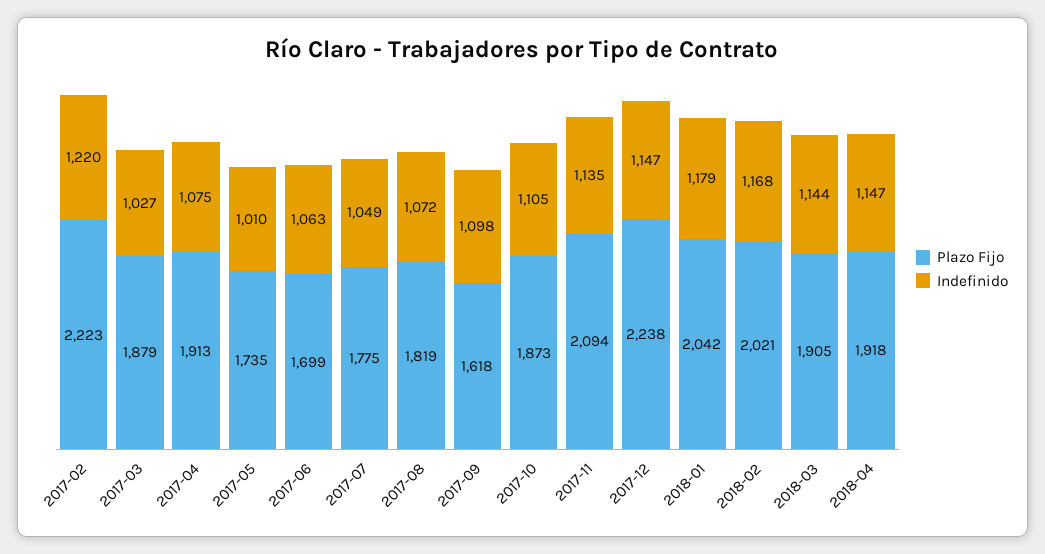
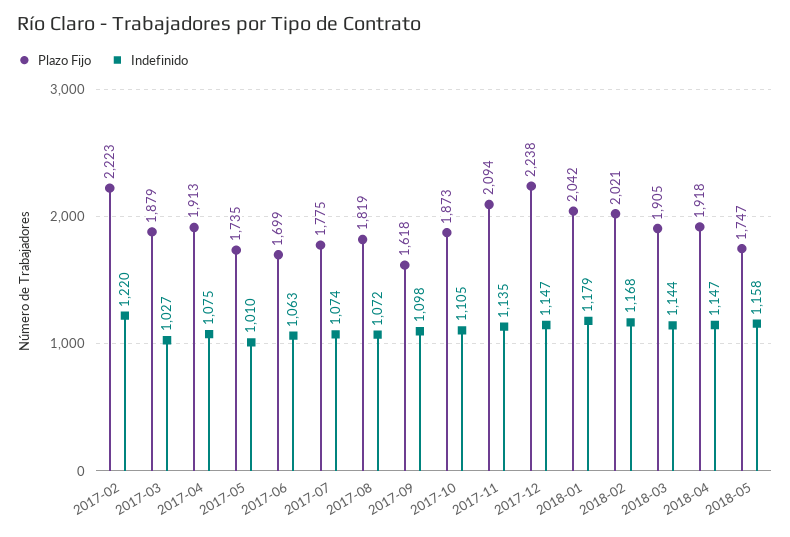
Indefinido, 2017-07: 1049 -> 1074
Plazo Fijo, 2018-05: none -> 1747
Indefinido, 2018-05: none -> 1158

